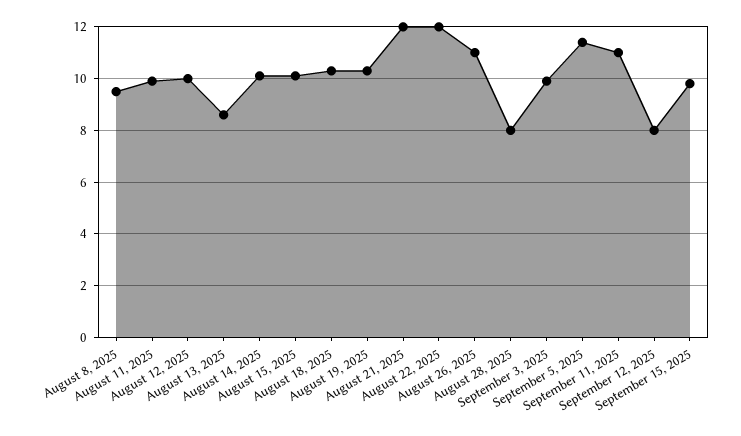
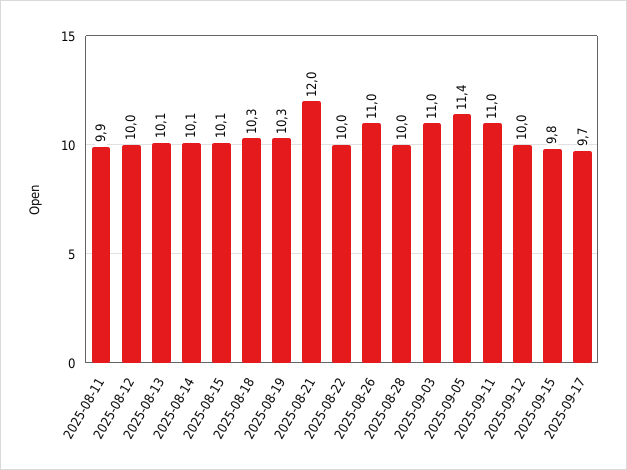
August 8, 2025: 9.5 -> none
August 13, 2025: 8.5 -> 10.1
August 22, 2025: 12 -> 10
August 28, 2025: 8 -> 10
September 3, 2025: 10 -> 11
September 12, 2025: 8 -> 10
2025-09-17: none -> 9.7

